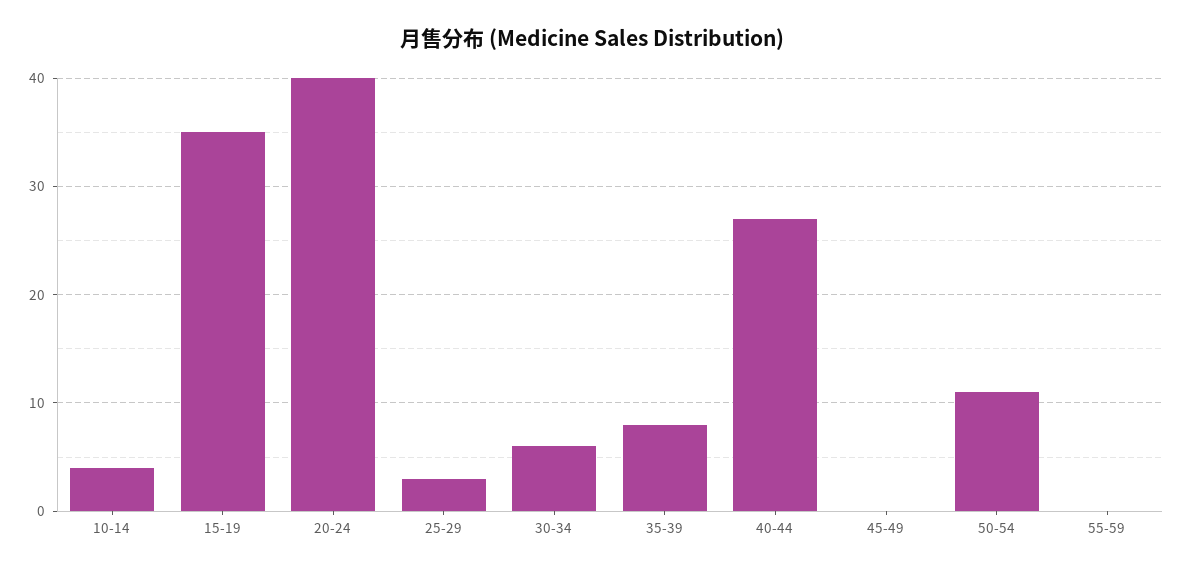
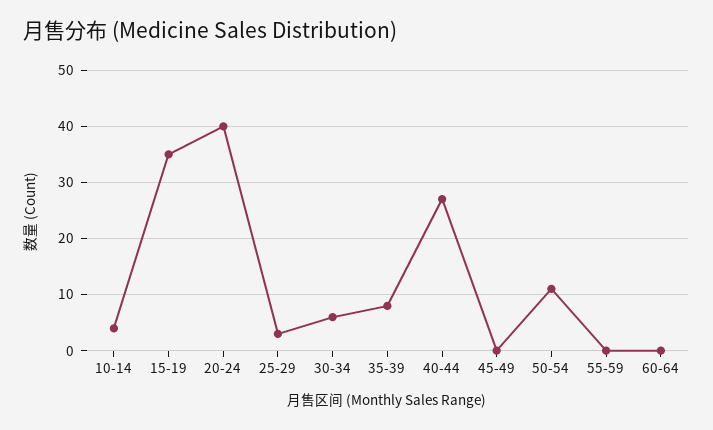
60-64: none -> 0

